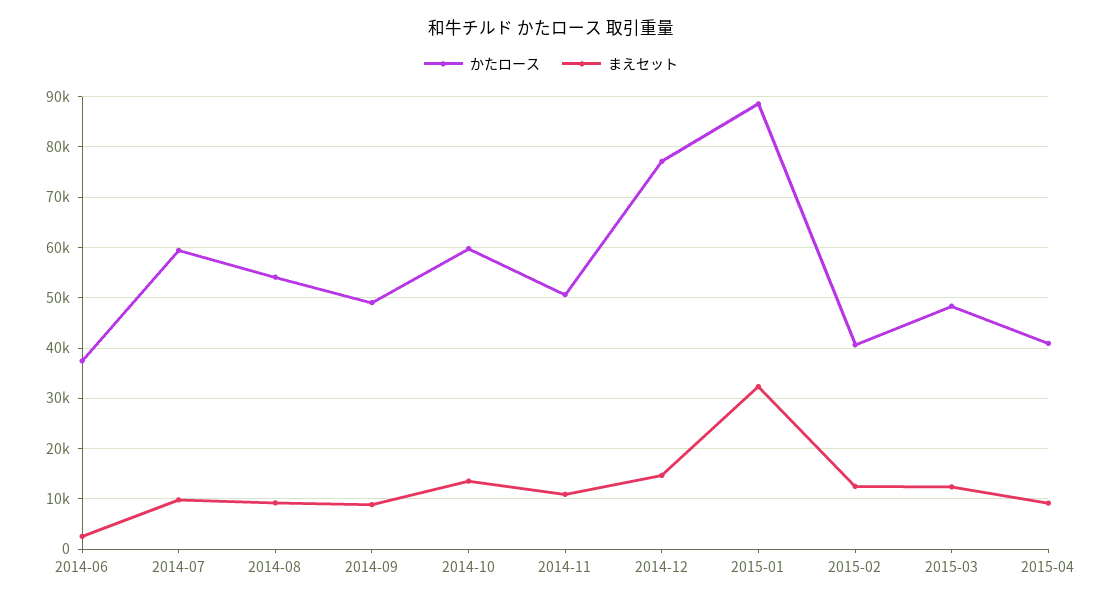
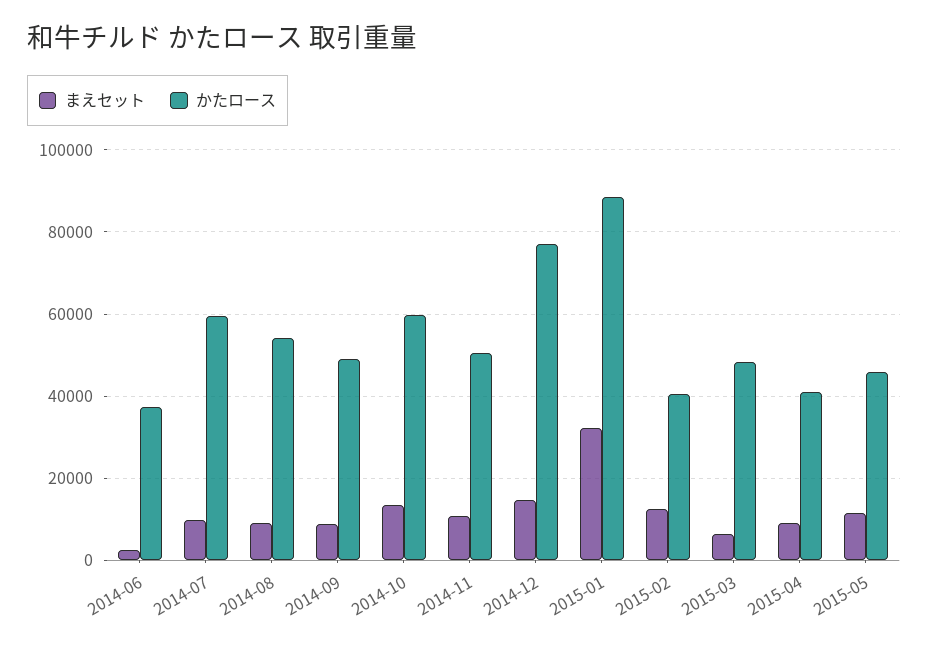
まえセット, 2015-03: 12000 -> 6000
まえセット, 2015-05: none -> 12000
かたロース, 2015-05: none -> 46000

